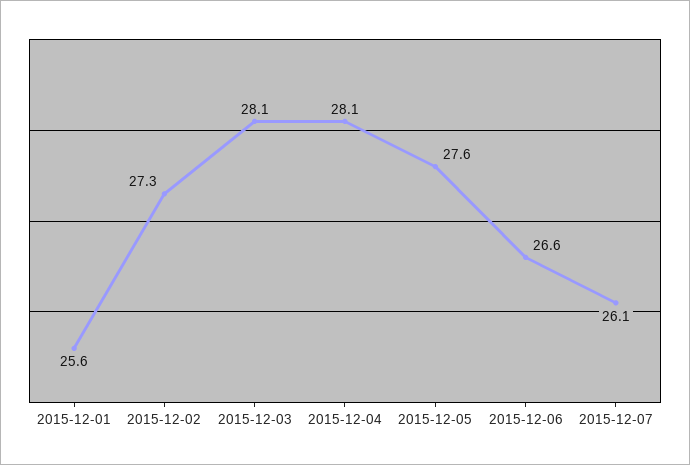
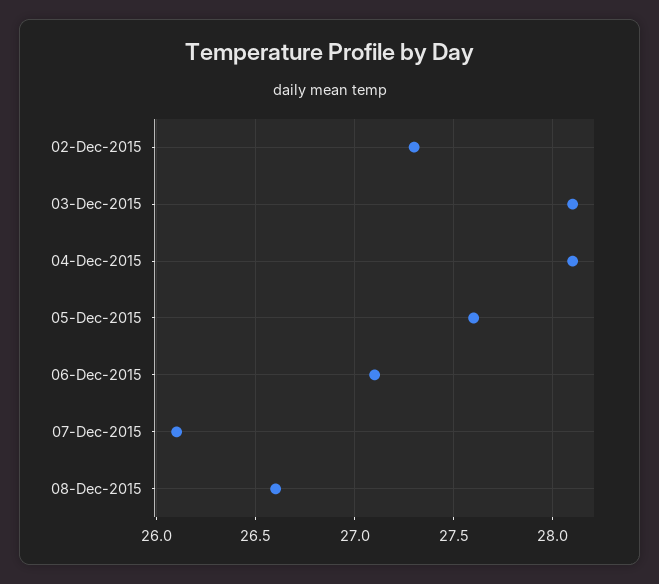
2015-12-01: 25.6 -> none
2015-12-06: 26.6 -> 27.1
08-Dec-2015: none -> 26.6

